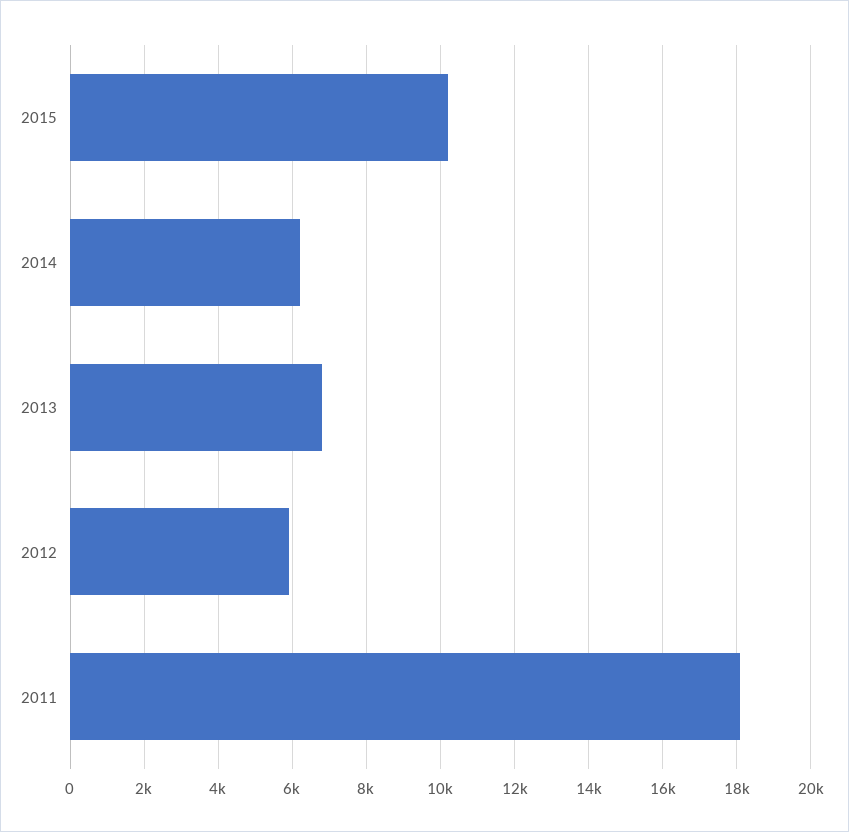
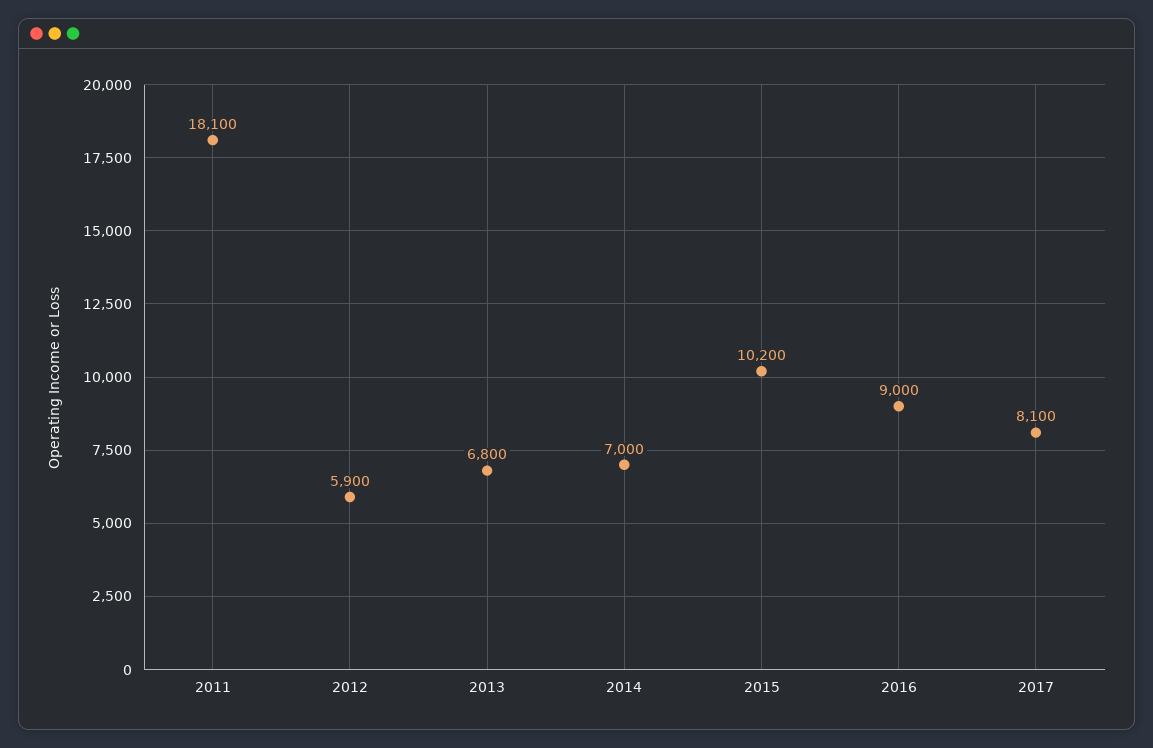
2014: 6200 -> 7000
2016: none -> 9000
2017: none -> 8100

